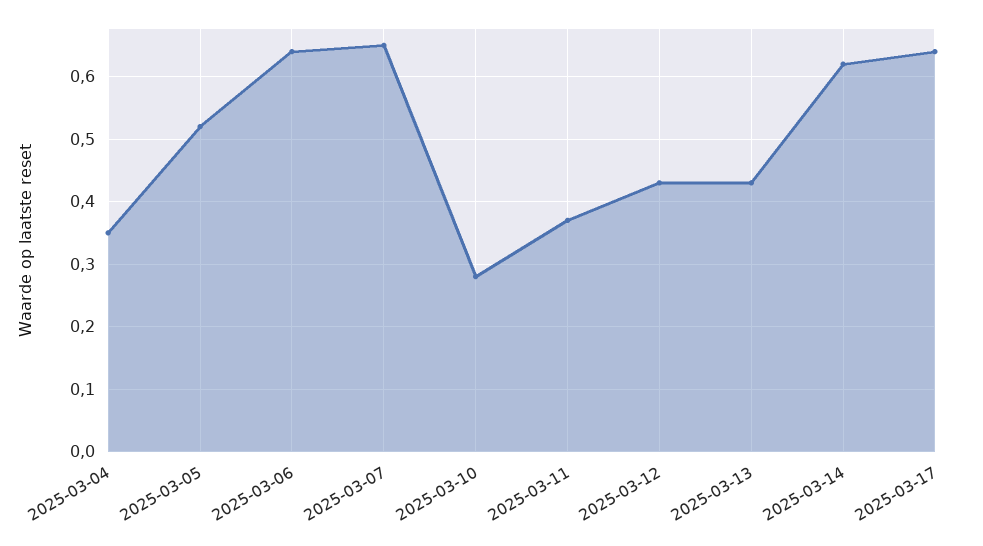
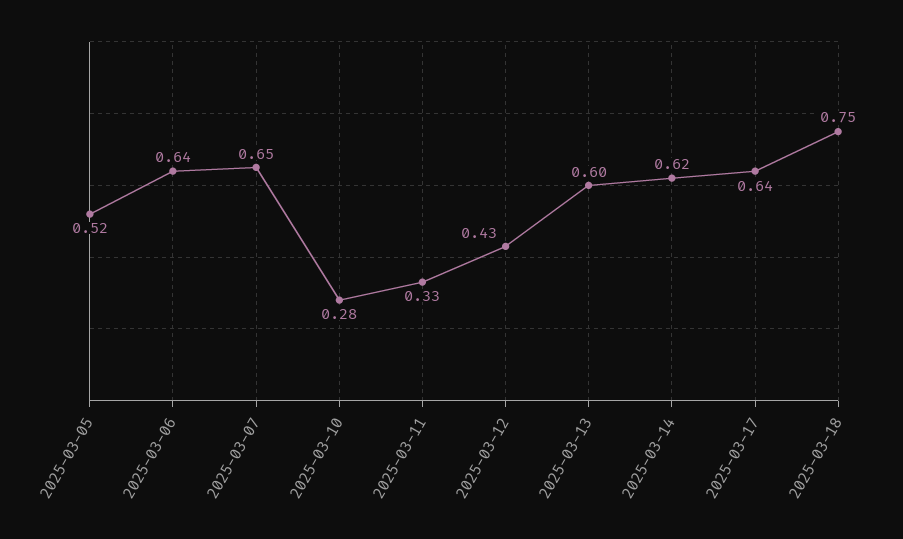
2025-03-04: 0.35 -> none
2025-03-11: 0.37 -> 0.33
2025-03-13: 0.43 -> 0.6
2025-03-18: none -> 0.75

